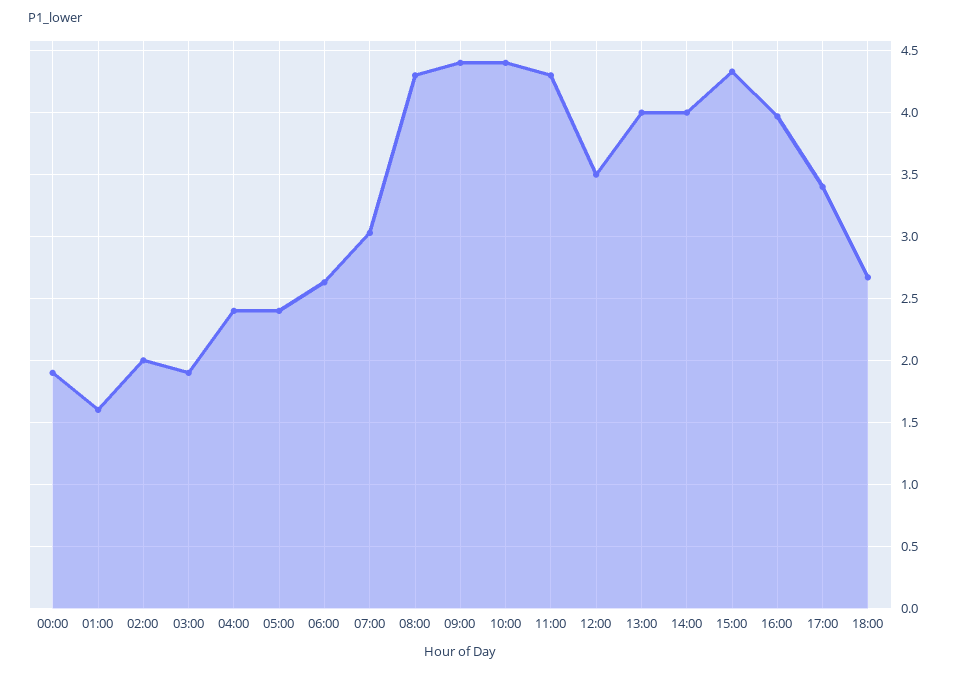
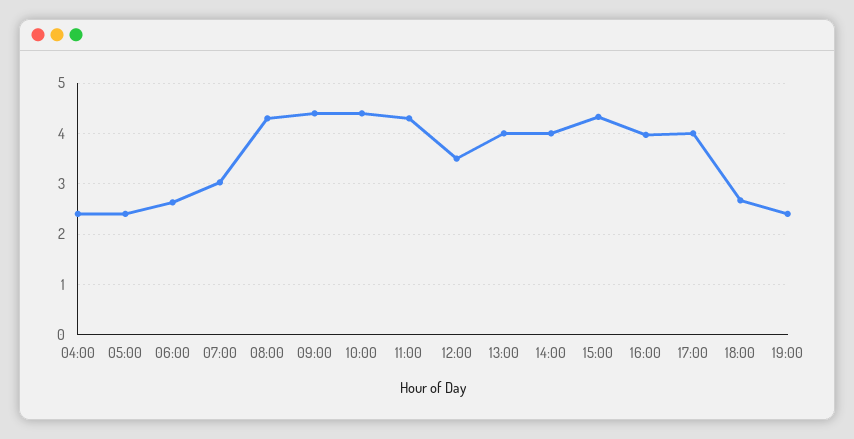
00:00: 1.9 -> none
01:00: 1.6 -> none
02:00: 2 -> none
03:00: 1.9 -> none
17:00: 3.4 -> 4
19:00: none -> 2.4

